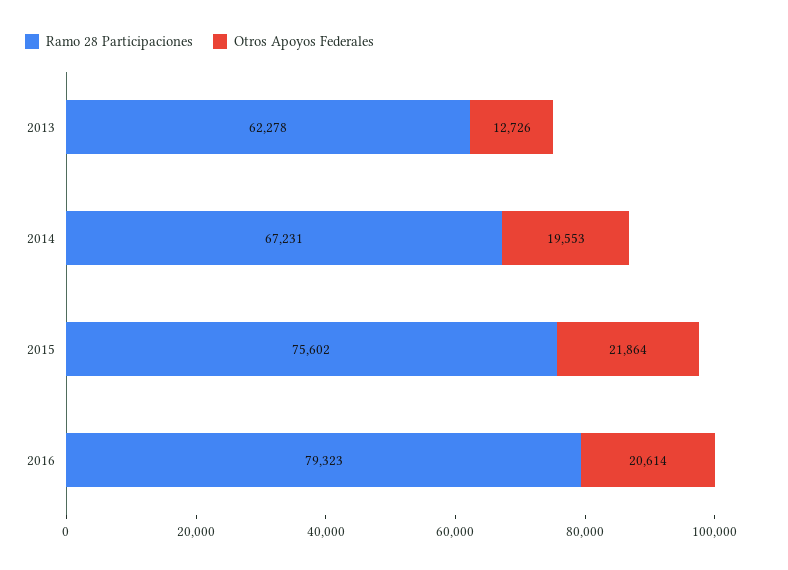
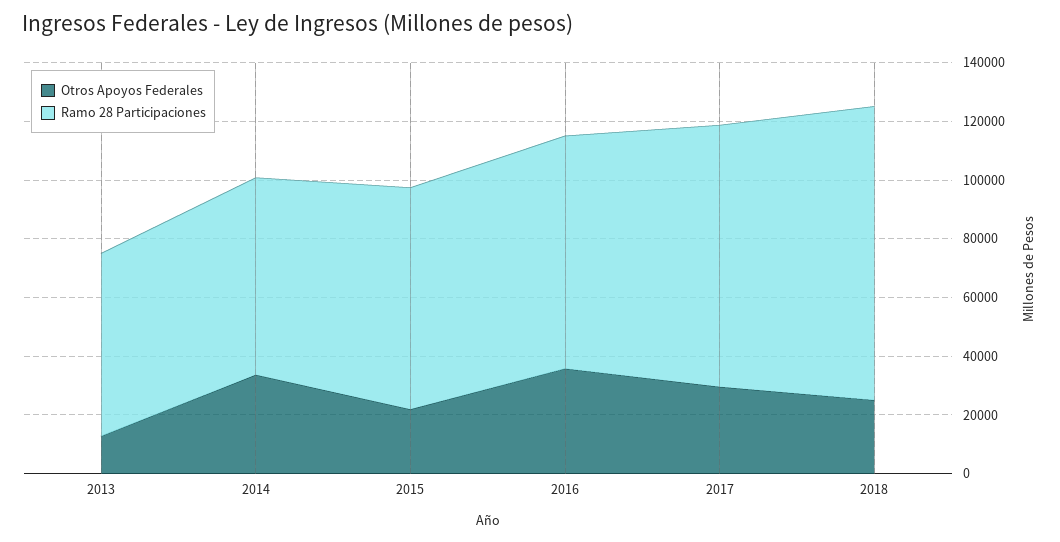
Otros Apoyos Federales, 2014: 19553 -> 35000
Otros Apoyos Federales, 2016: 20614 -> 35000
Otros Apoyos Federales, 2017: none -> 30000
Ramo 28 Participaciones, 2017: none -> 90000
Otros Apoyos Federales, 2018: none -> 25000
Ramo 28 Participaciones, 2018: none -> 100000

